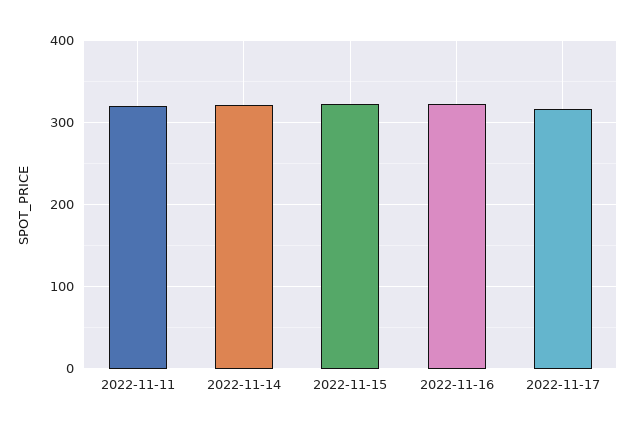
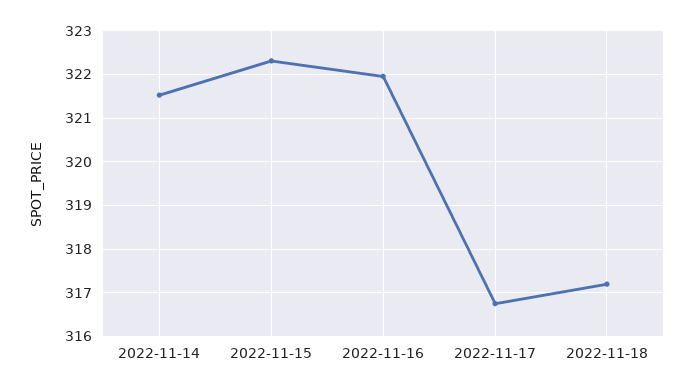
2022-11-11: 320 -> none
2022-11-18: none -> 317.2

